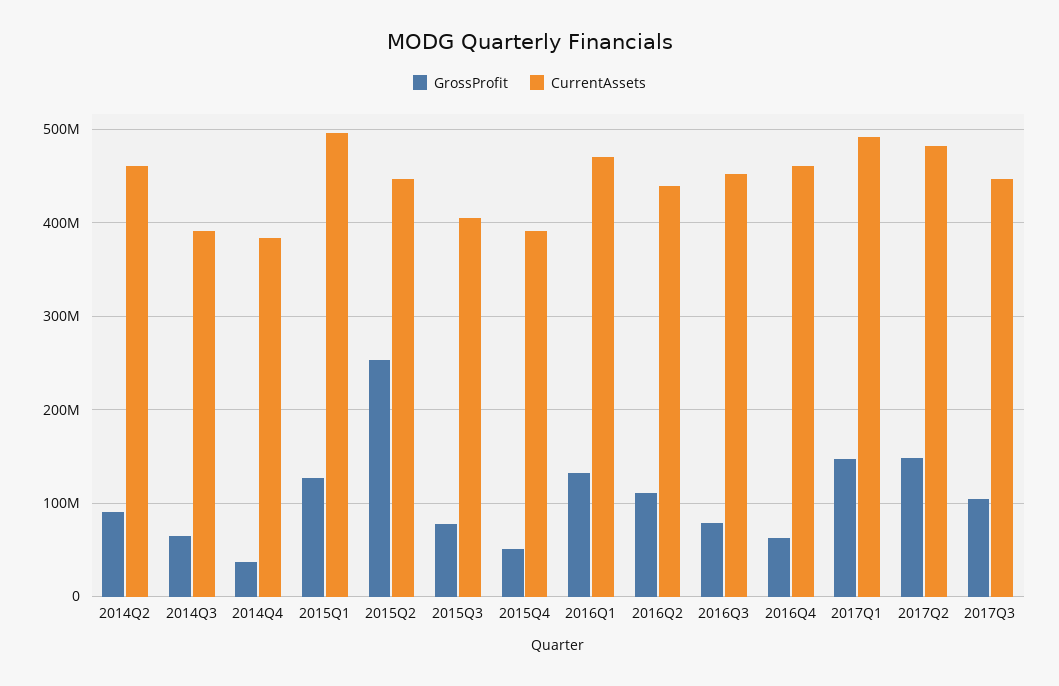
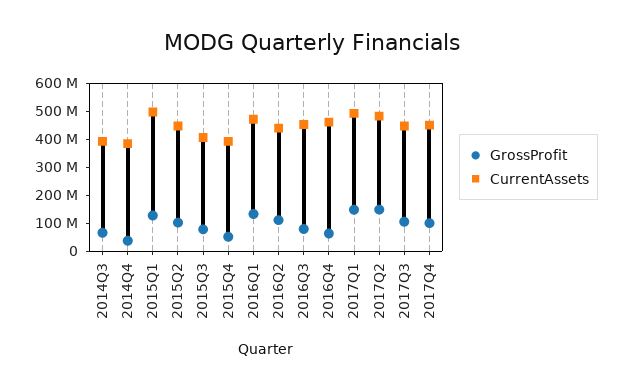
GrossProfit, 2014Q2: 90000000 -> none
CurrentAssets, 2014Q2: 460000000 -> none
GrossProfit, 2015Q2: 250000000 -> 100000000
GrossProfit, 2017Q4: none -> 100000000
CurrentAssets, 2017Q4: none -> 450000000

